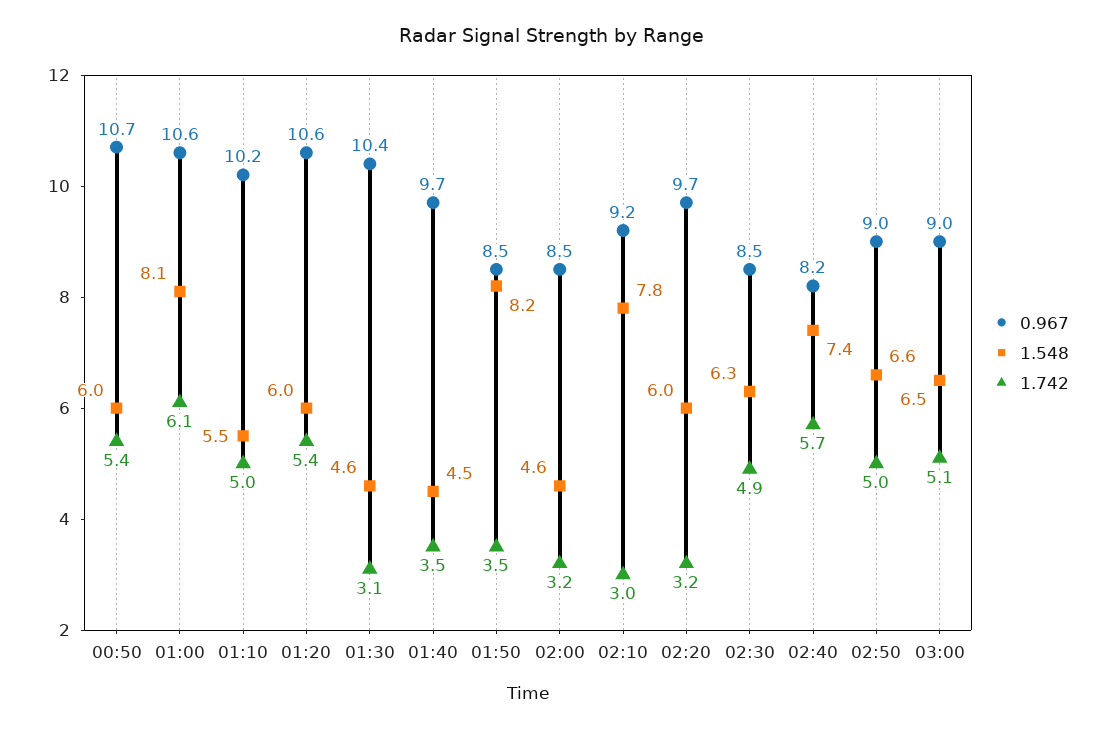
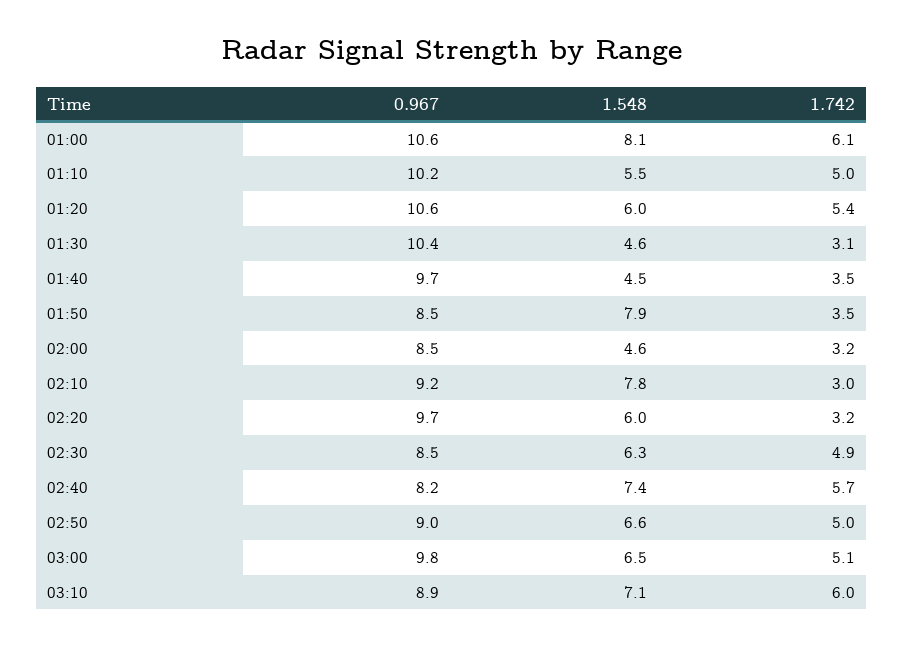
0.967, 00:50: 10.7 -> none
1.548, 00:50: 6 -> none
1.742, 00:50: 5.4 -> none
1.548, 01:50: 8.2 -> 7.9
0.967, 03:00: 9 -> 9.8
0.967, 03:10: none -> 8.9
1.548, 03:10: none -> 7.1
1.742, 03:10: none -> 6

